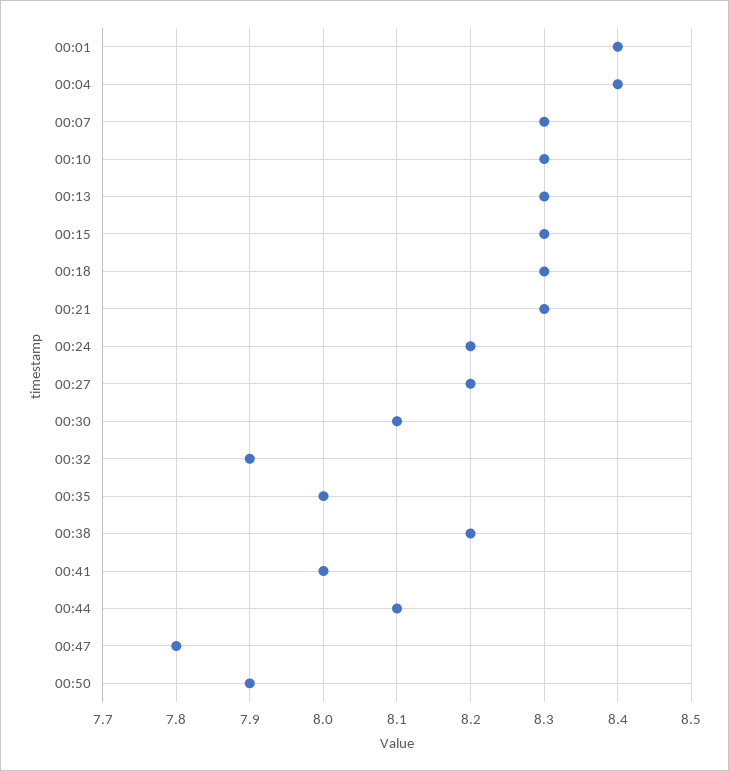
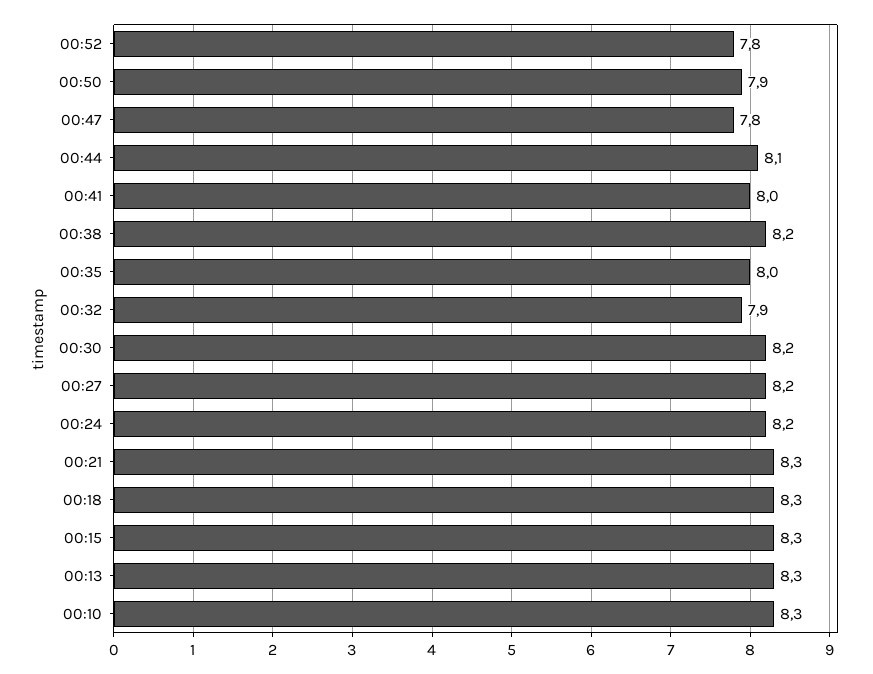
00:01: 8.4 -> none
00:04: 8.4 -> none
00:07: 8.3 -> none
00:30: 8.1 -> 8.2
00:52: none -> 7.8

